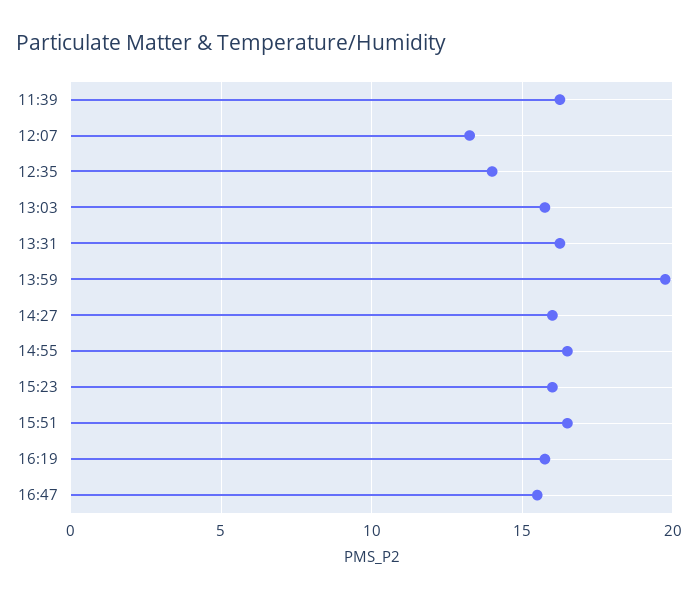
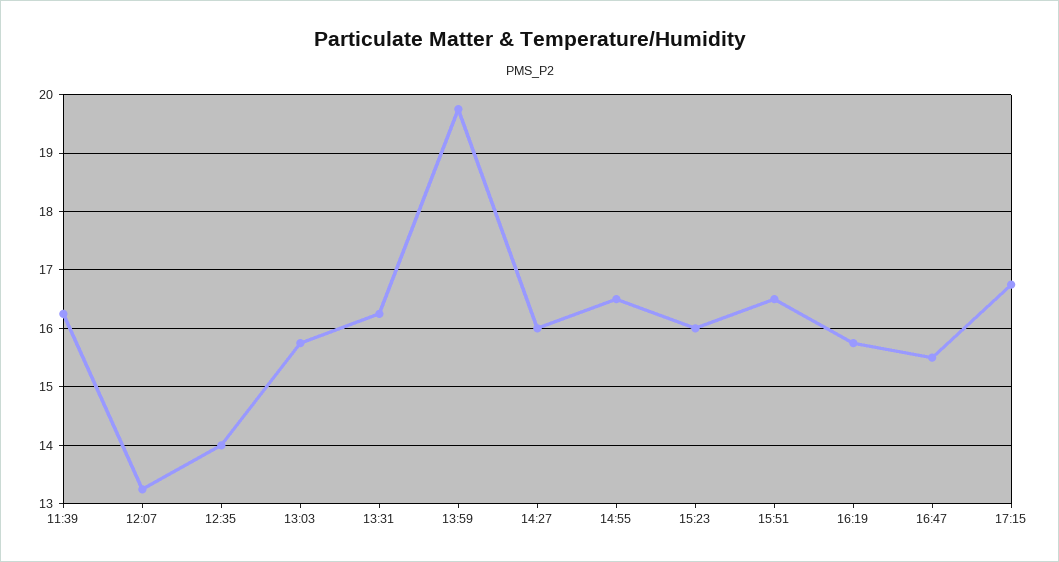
17:15: none -> 16.8

